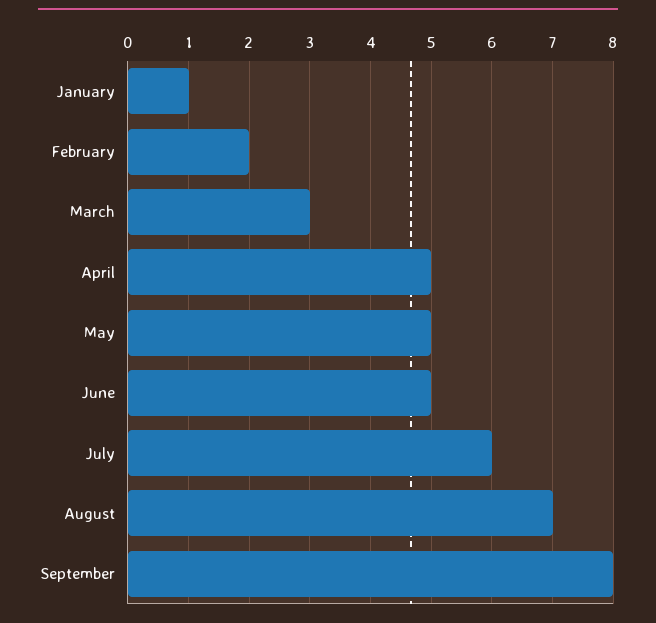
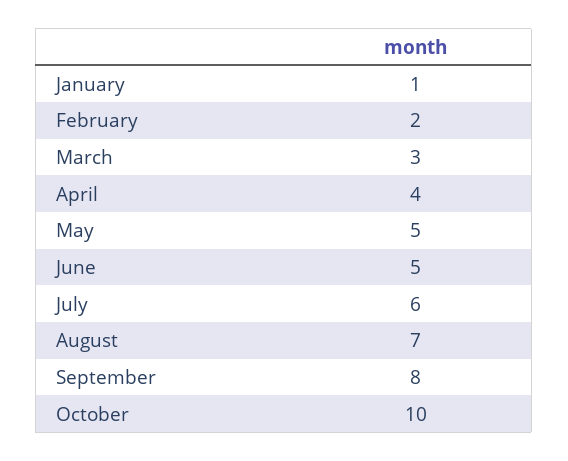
April: 5 -> 4
October: none -> 10

